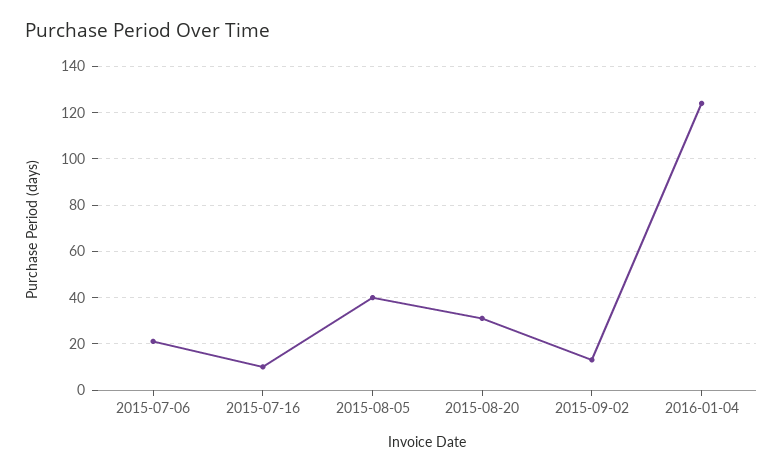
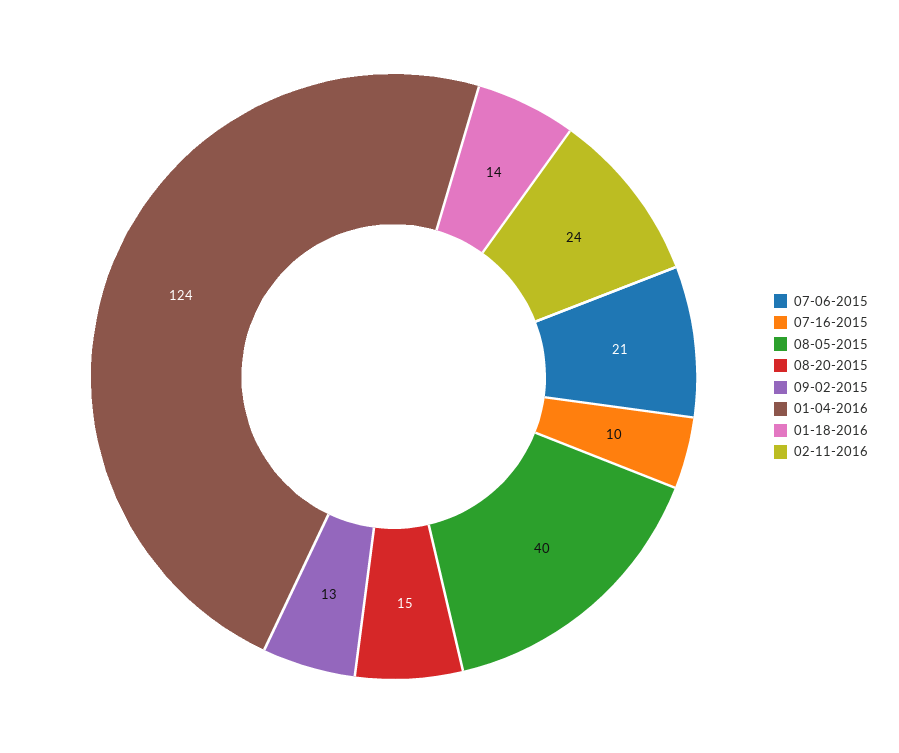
2015-08-20: 30 -> 15
01-18-2016: none -> 14
02-11-2016: none -> 24

